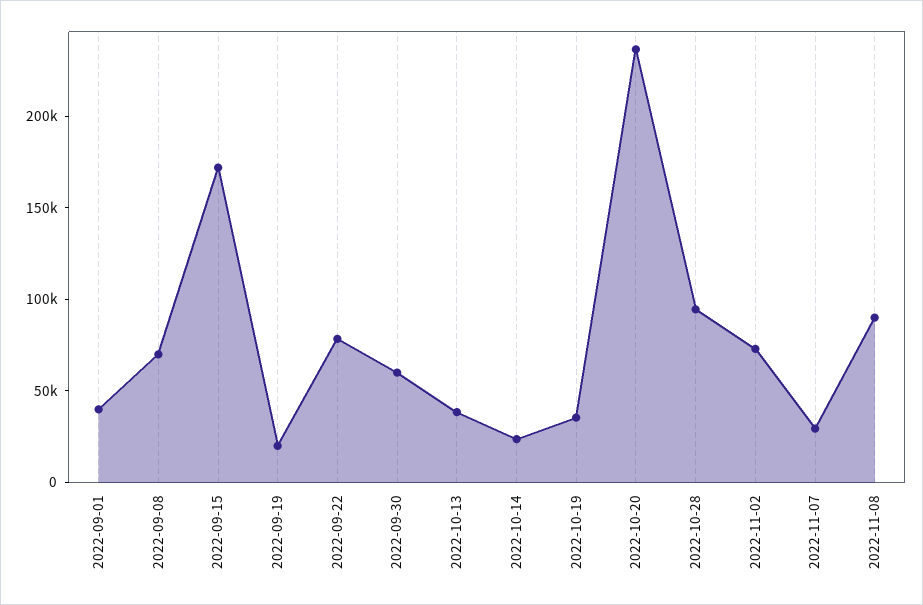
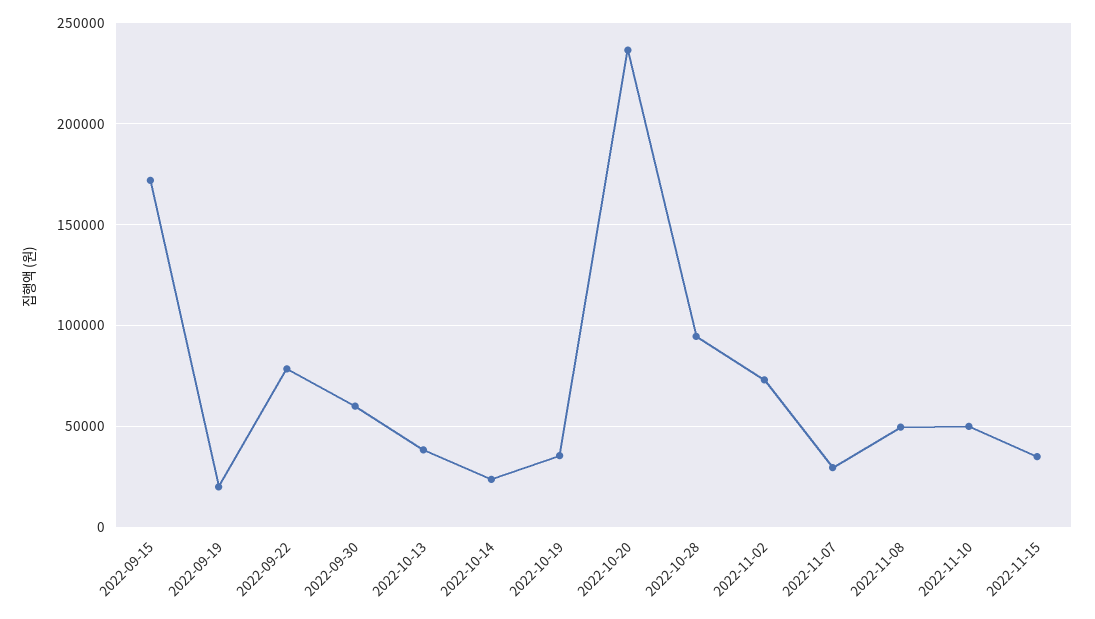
2022-09-01: 40000 -> none
2022-09-08: 70000 -> none
2022-11-08: 90000 -> 50000
2022-11-10: none -> 50000
2022-11-15: none -> 35000

